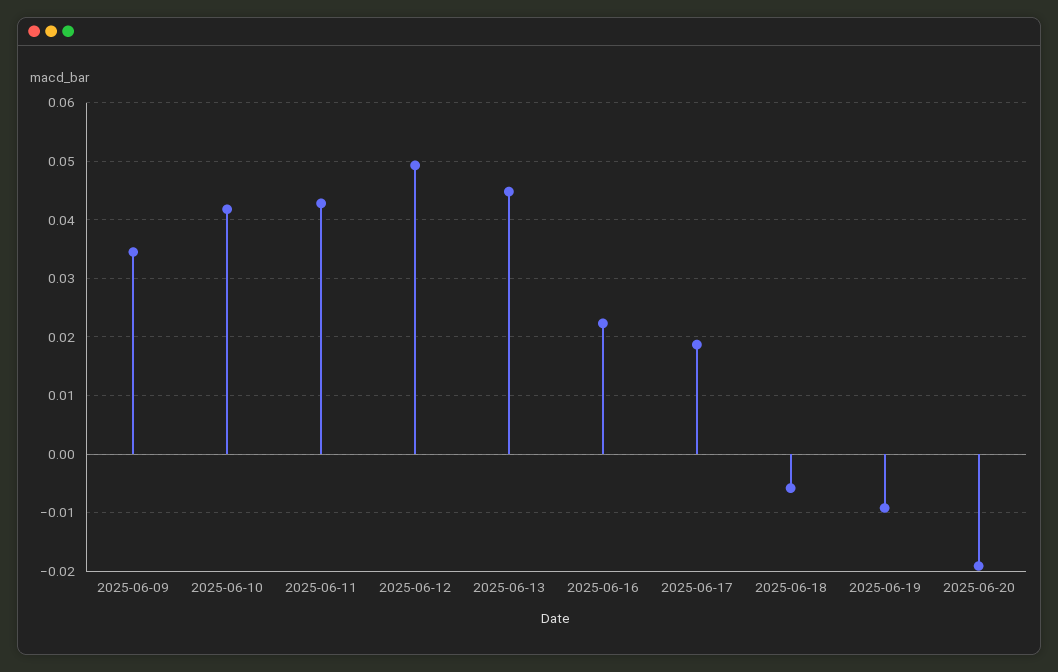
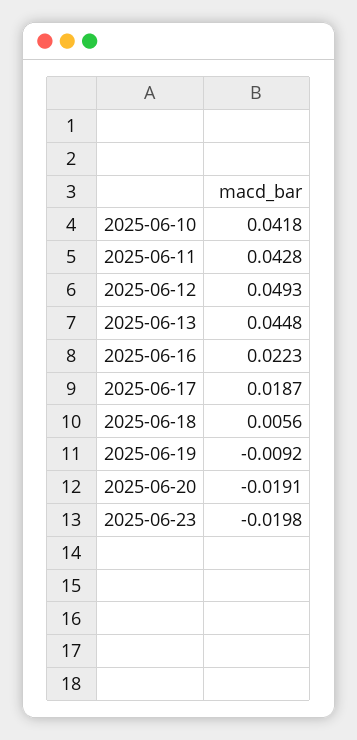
2025-06-09: 0.034 -> none
2025-06-18: -0.006 -> 0.0056
2025-06-23: none -> -0.0198

